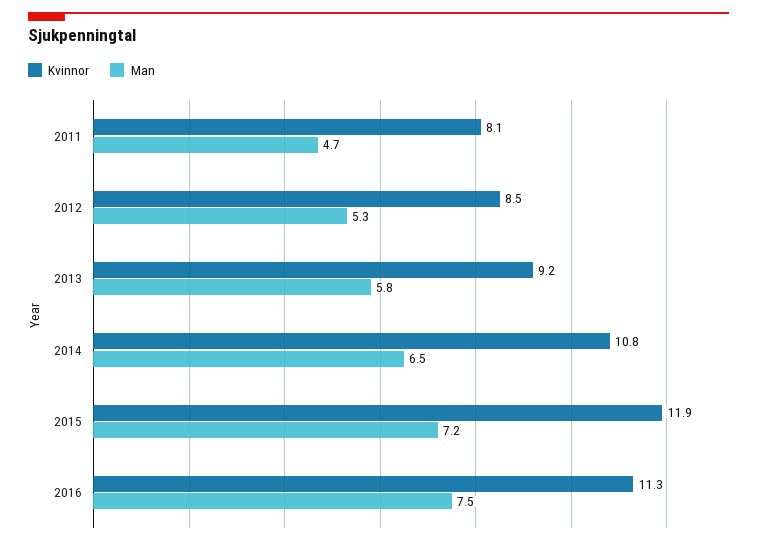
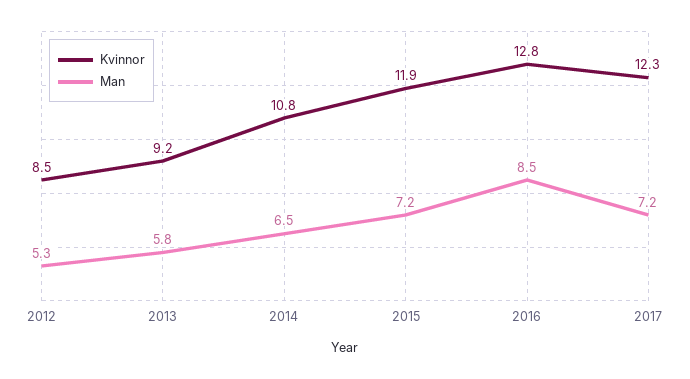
Kvinnor, 2011: 8.1 -> none
Man, 2011: 4.7 -> none
Kvinnor, 2016: 11.3 -> 12.8
Man, 2016: 7.5 -> 8.5
Kvinnor, 2017: none -> 12.3
Man, 2017: none -> 7.2

